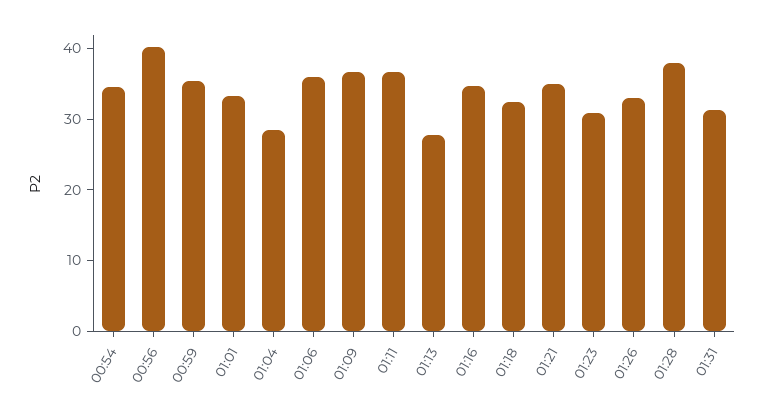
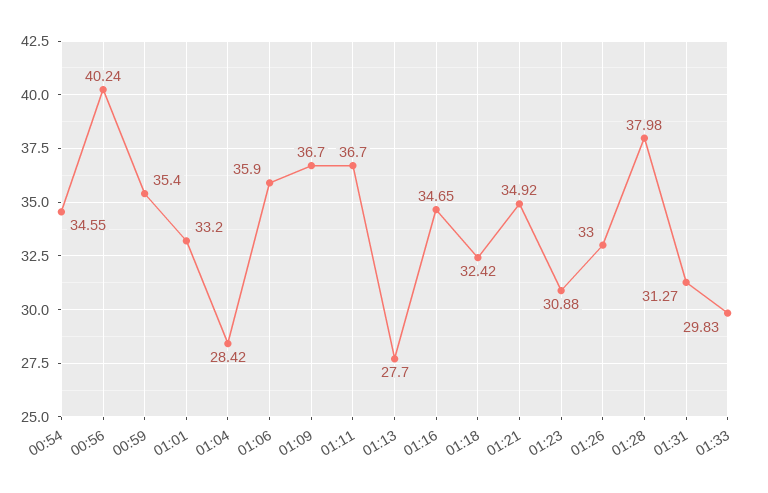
01:33: none -> 29.83

